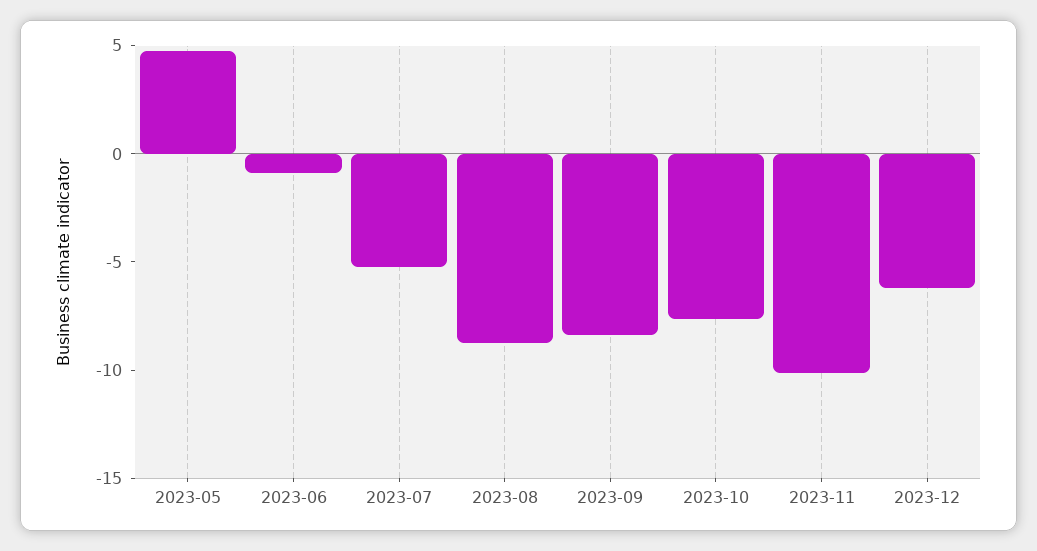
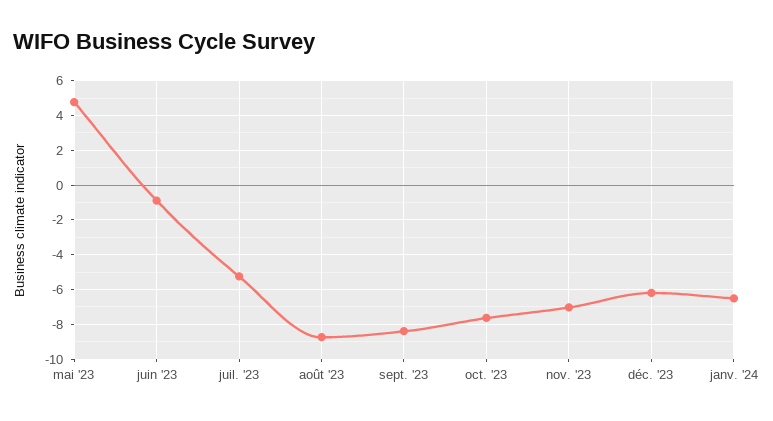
2023-11: -10 -> -7
janv. '24: none -> -6.5

